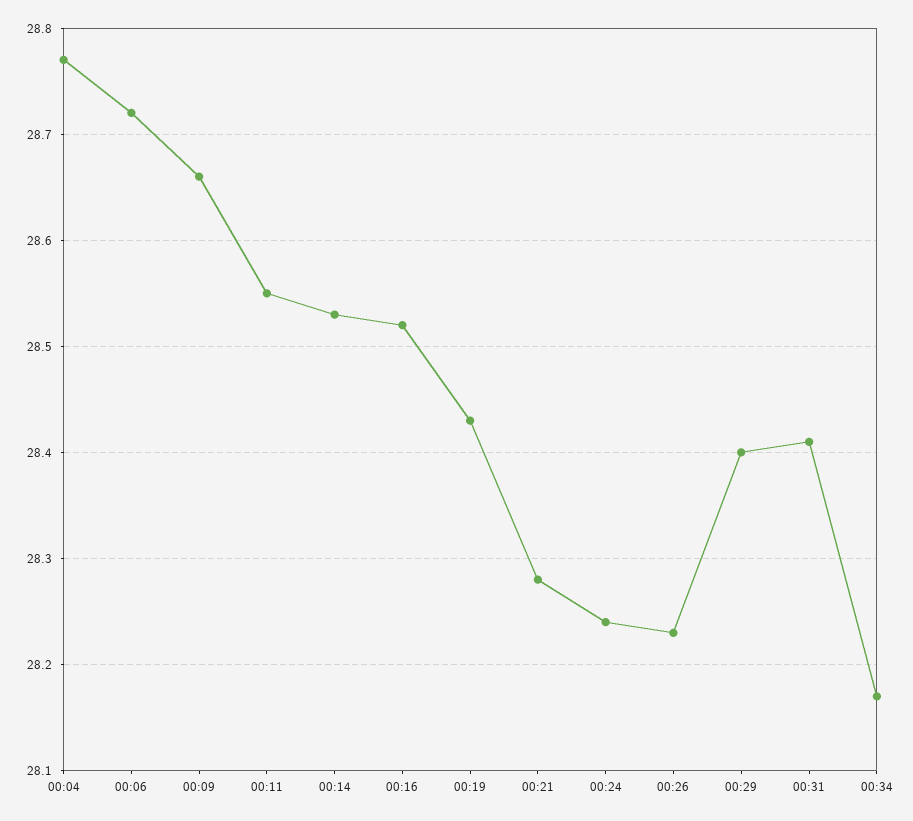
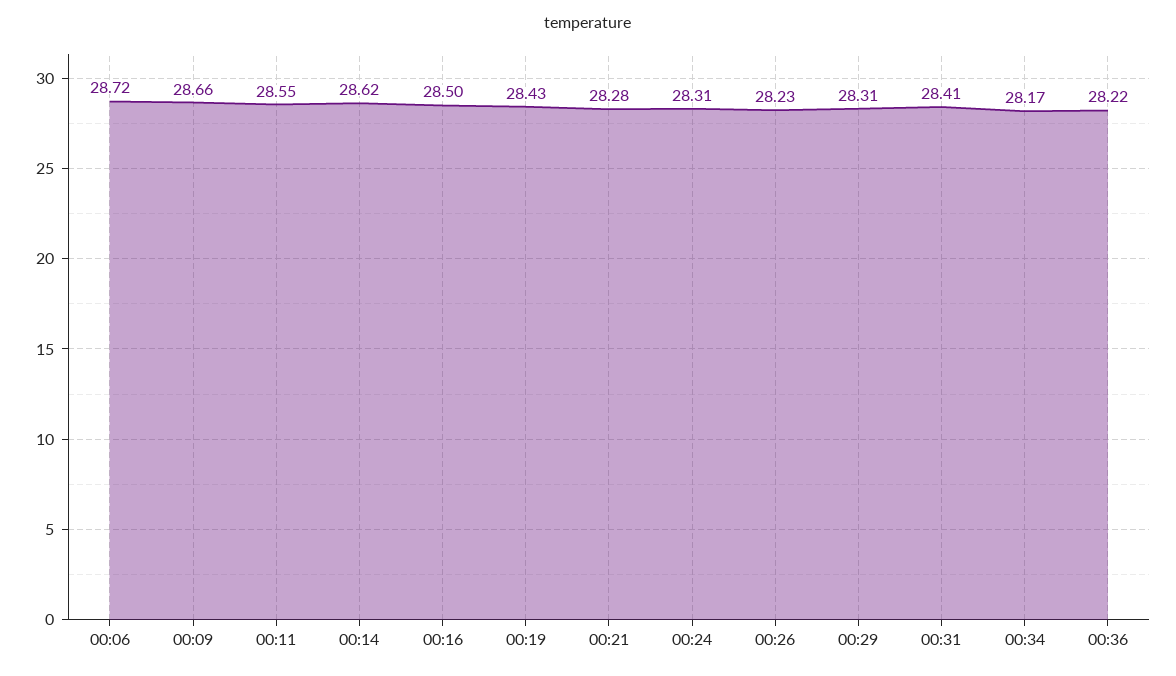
00:04: 28.77 -> none
00:14: 28.53 -> 28.62
00:16: 28.52 -> 28.5
00:24: 28.24 -> 28.31
00:29: 28.4 -> 28.31
00:36: none -> 28.22

